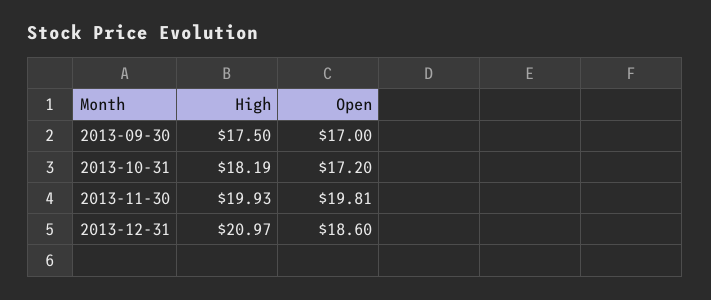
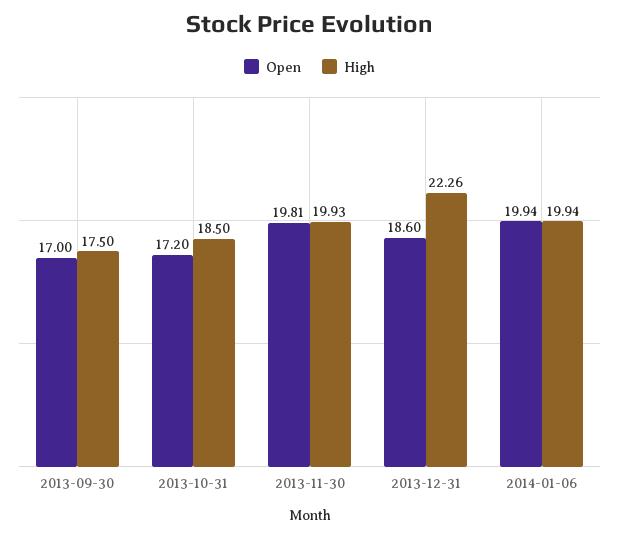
High, 2013-10-31: 18.19 -> 18.5
High, 2013-12-31: 20.97 -> 22.26
Open, 2014-01-06: none -> 19.94
High, 2014-01-06: none -> 19.94

